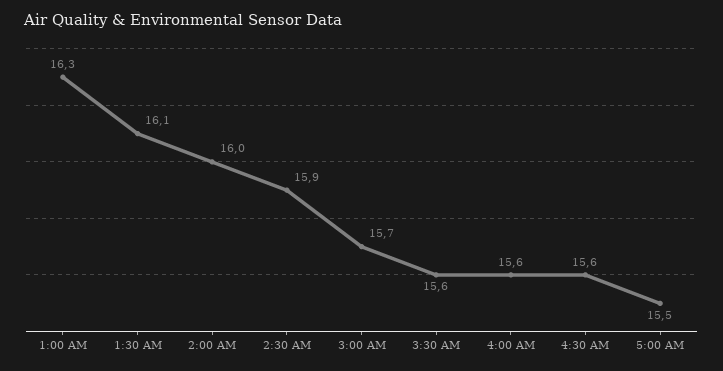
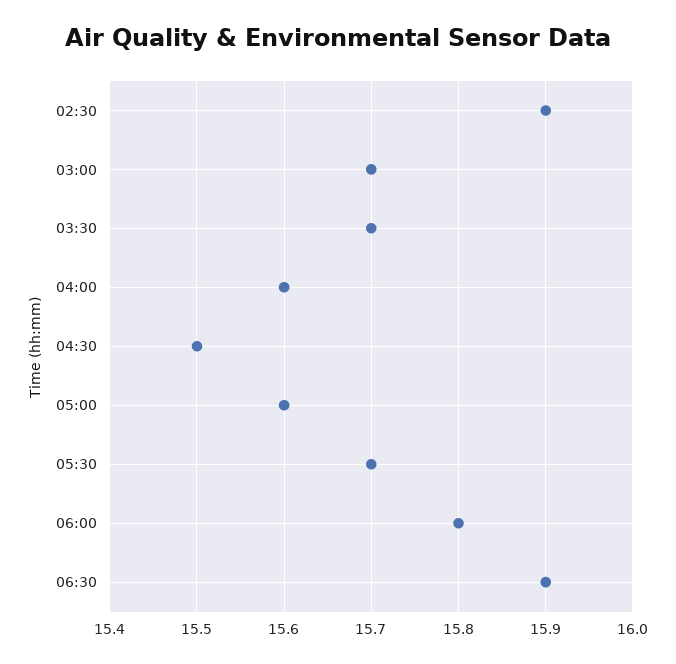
1:00 AM: 16.3 -> none
1:30 AM: 16.1 -> none
2:00 AM: 16 -> none
3:30 AM: 15.6 -> 15.7
4:30 AM: 15.6 -> 15.5
5:00 AM: 15.5 -> 15.6
05:30: none -> 15.7
06:00: none -> 15.8
06:30: none -> 15.9

